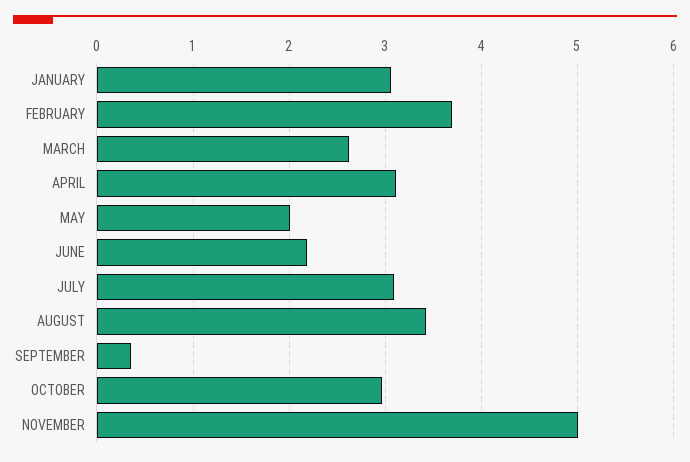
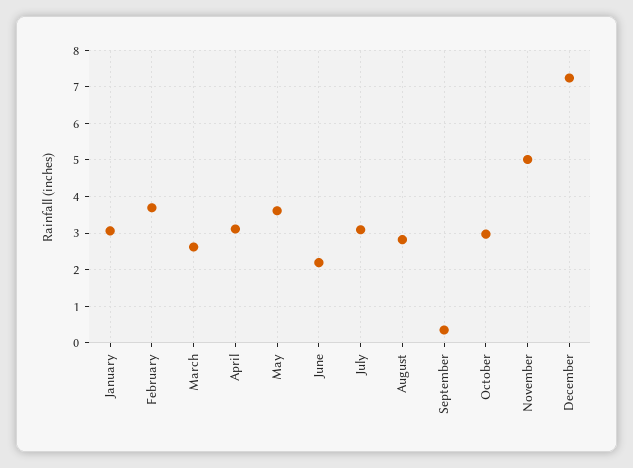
MAY: 2 -> 3.6
AUGUST: 3.4 -> 2.8
December: none -> 7.2

